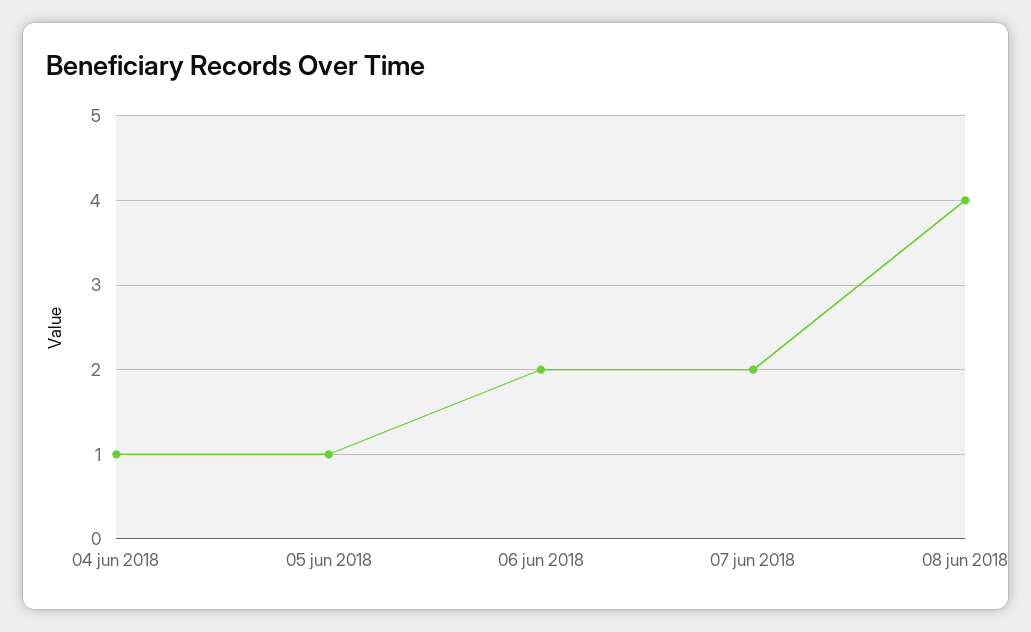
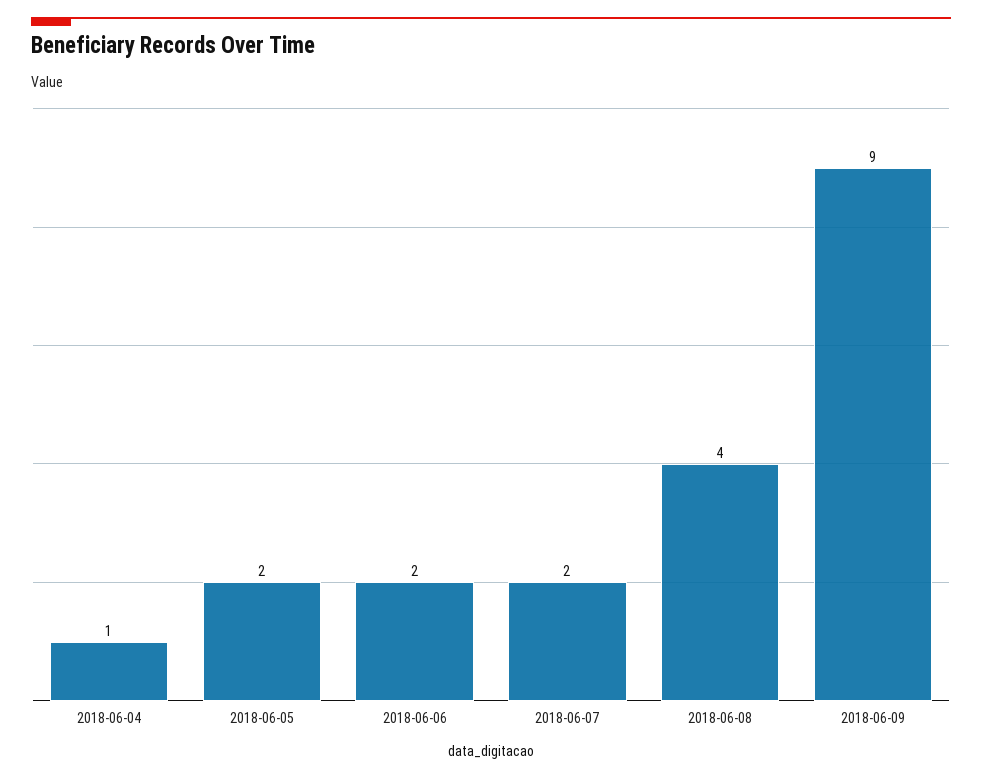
05 jun 2018: 1 -> 2
2018-06-09: none -> 9

